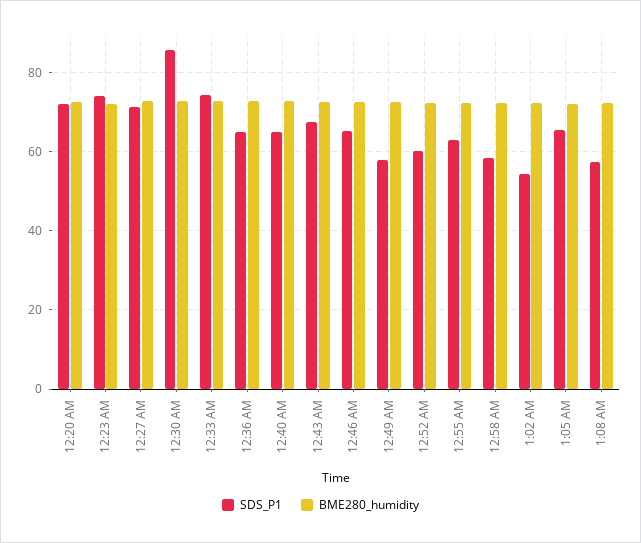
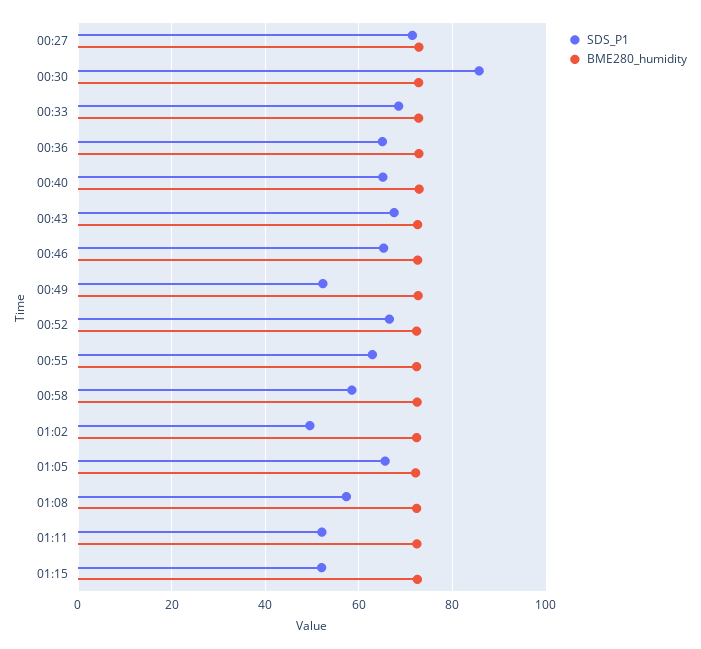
SDS_P1, 12:20 AM: 72 -> none
BME280_humidity, 12:20 AM: 72 -> none
SDS_P1, 12:23 AM: 74 -> none
BME280_humidity, 12:23 AM: 72 -> none
SDS_P1, 12:33 AM: 74 -> 68
SDS_P1, 12:49 AM: 58 -> 52
SDS_P1, 12:52 AM: 60 -> 66
SDS_P1, 1:02 AM: 54 -> 50
SDS_P1, 01:11: none -> 52
BME280_humidity, 01:11: none -> 72
SDS_P1, 01:15: none -> 52
BME280_humidity, 01:15: none -> 72

